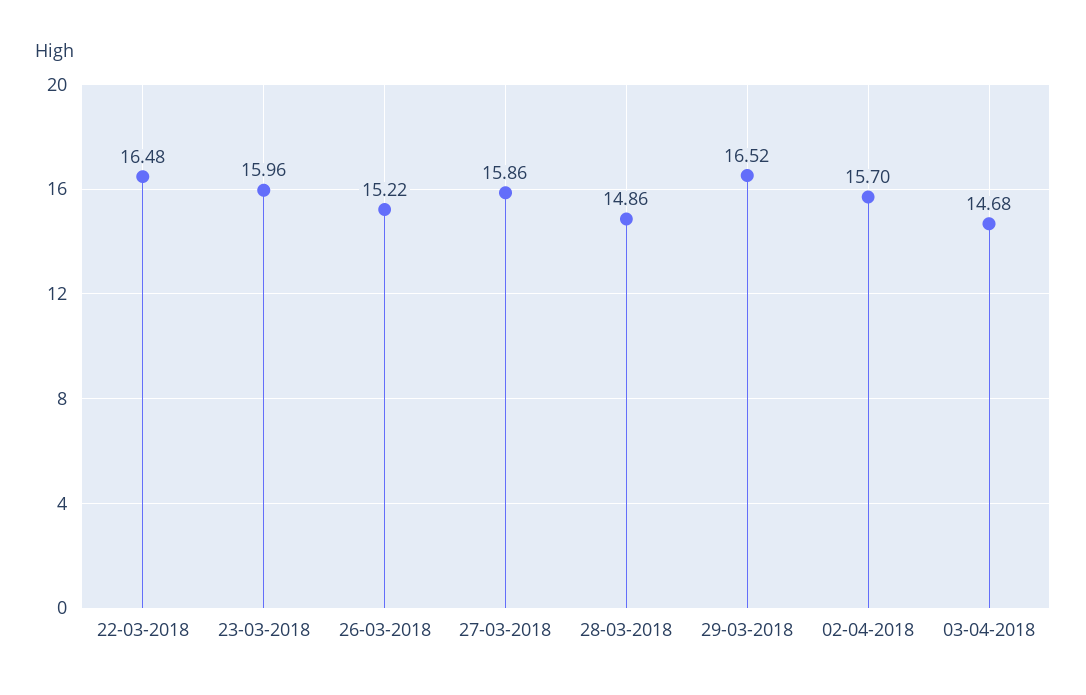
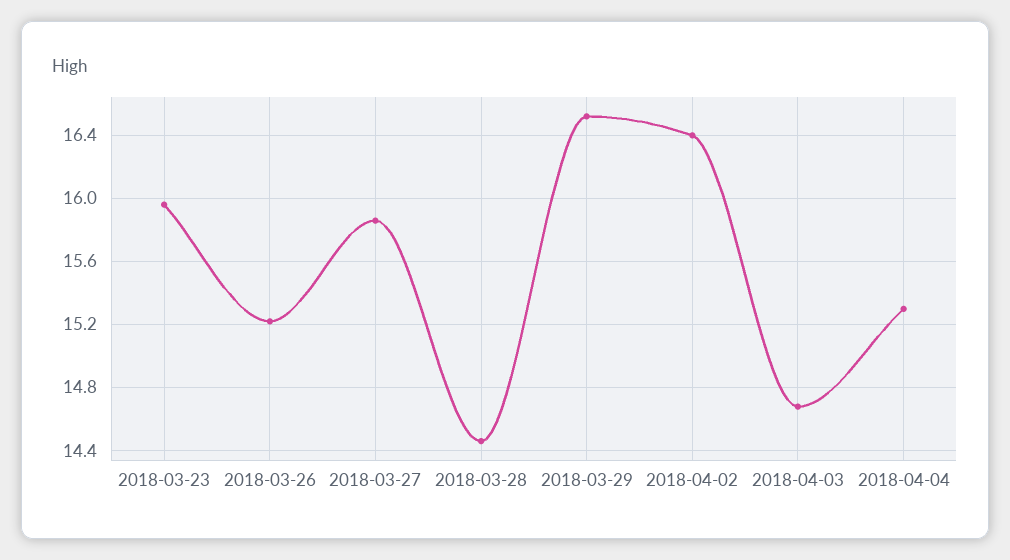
22-03-2018: 16.48 -> none
28-03-2018: 14.86 -> 14.45
02-04-2018: 15.7 -> 16.4
2018-04-04: none -> 15.3

